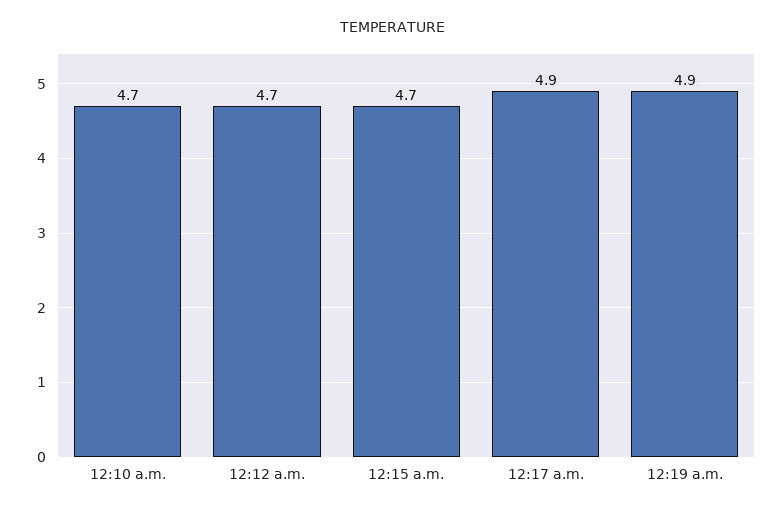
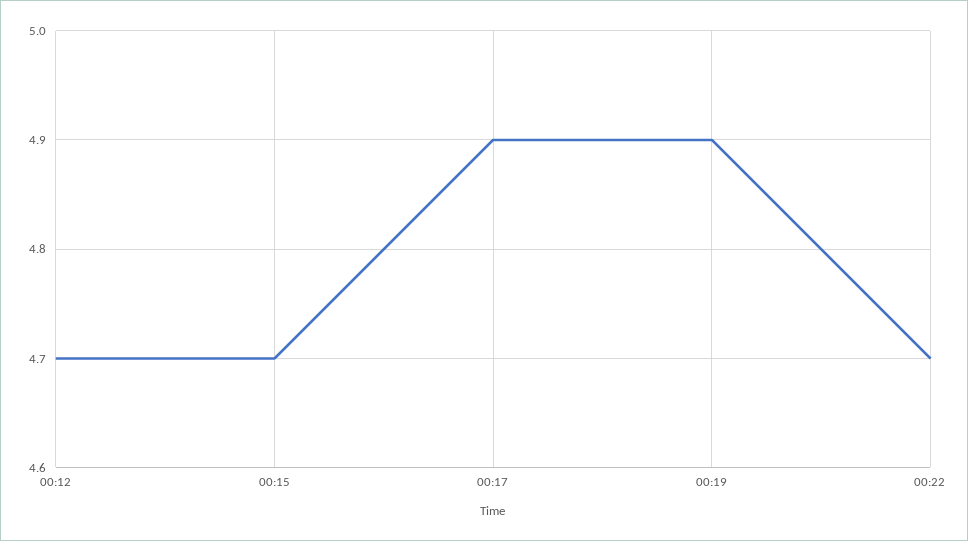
12:10 a.m.: 4.7 -> none
00:22: none -> 4.7

